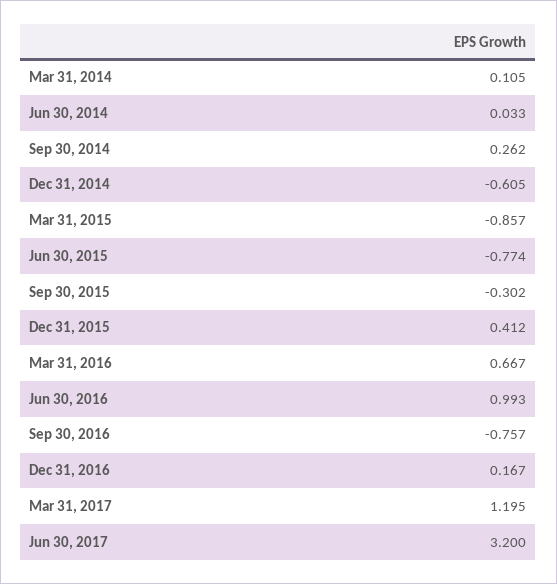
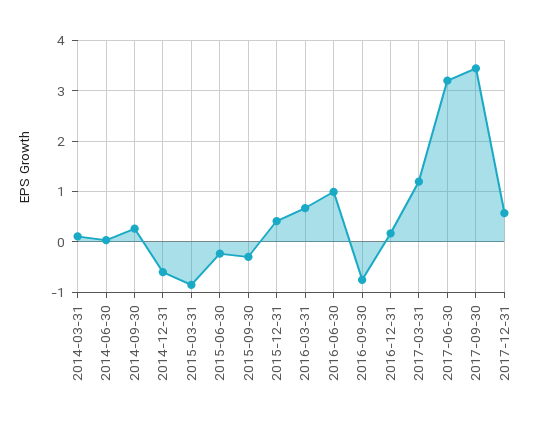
Jun 30, 2015: -0.774 -> -0.2
2017-09-30: none -> 3.4
2017-12-31: none -> 0.6

